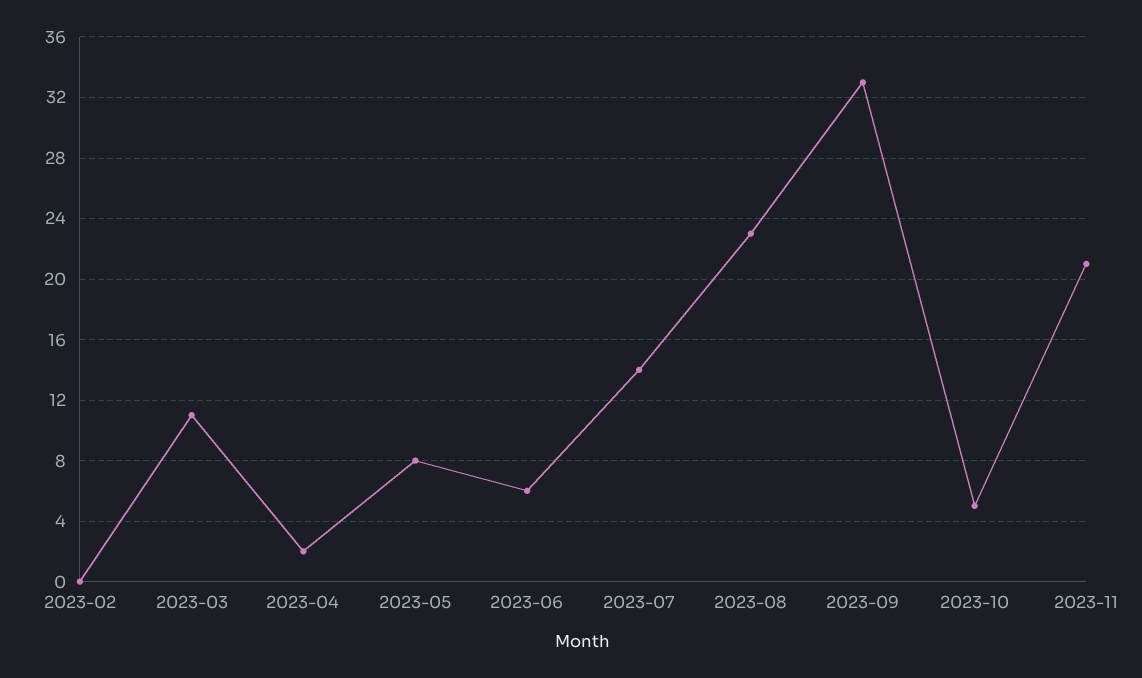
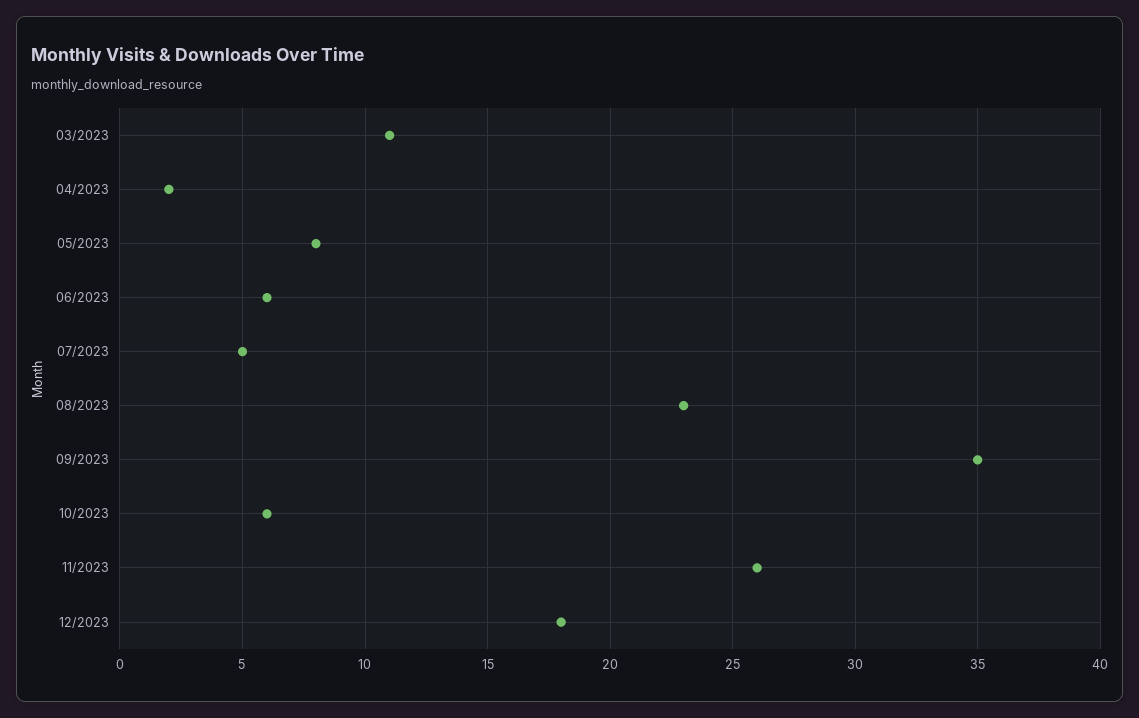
2023-02: 0 -> none
2023-07: 14 -> 5
2023-09: 33 -> 35
2023-10: 5 -> 6
2023-11: 21 -> 26
12/2023: none -> 18

